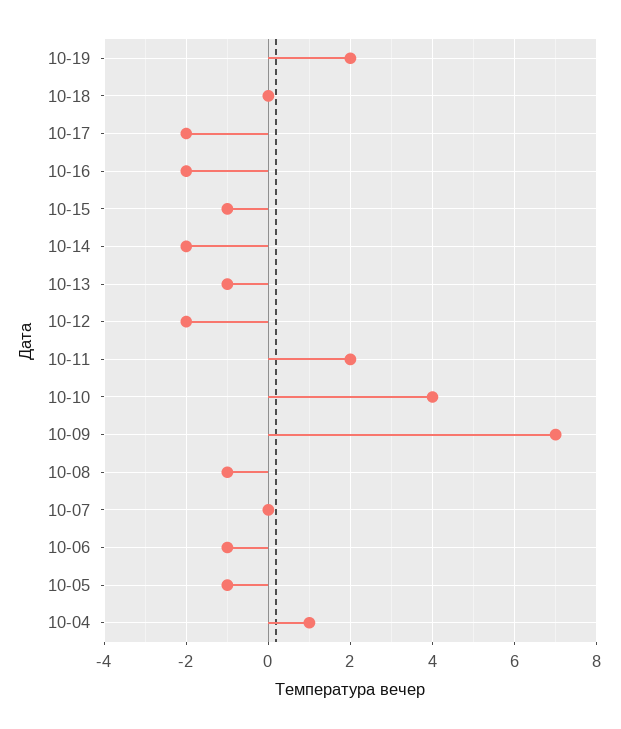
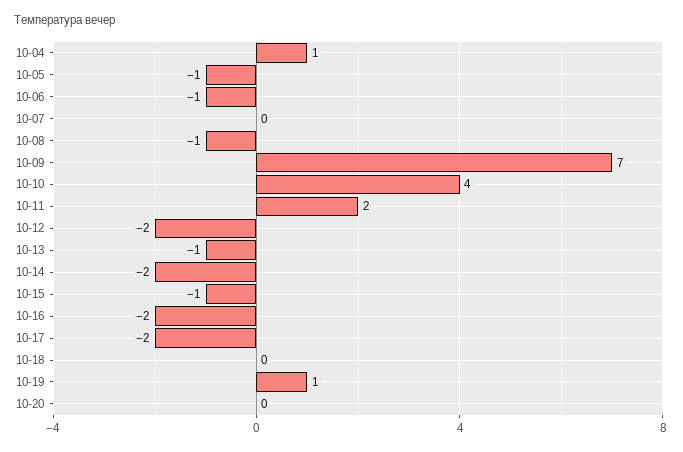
10-19: 2 -> 1
10-20: none -> 0

